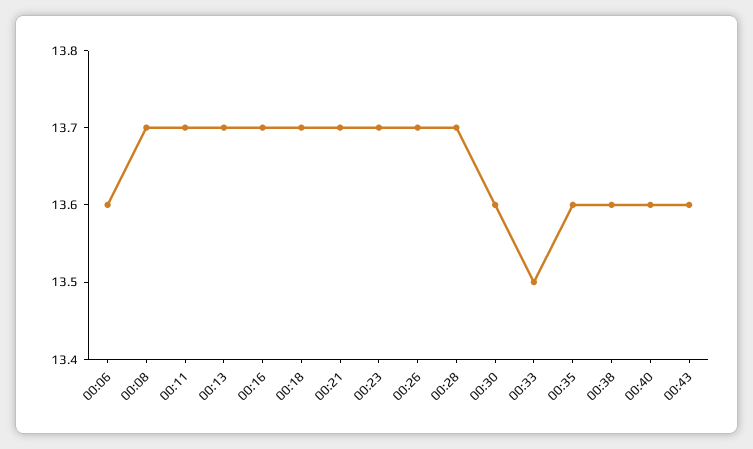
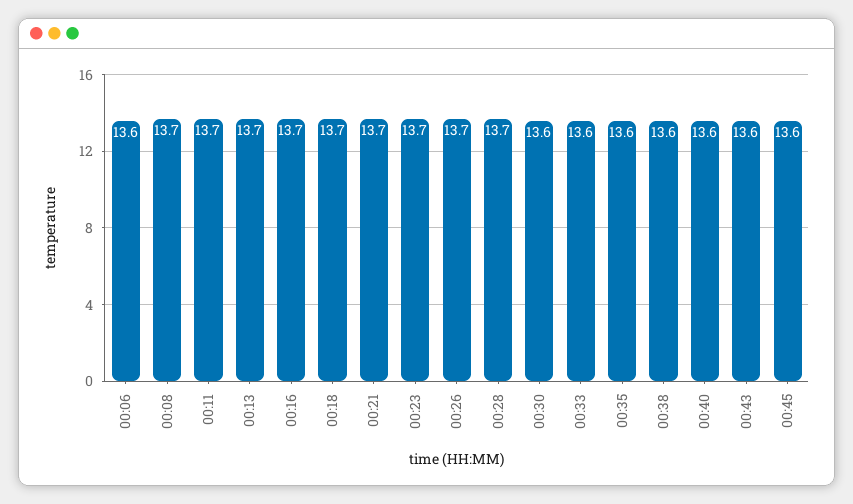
00:33: 13.5 -> 13.6
00:45: none -> 13.6

